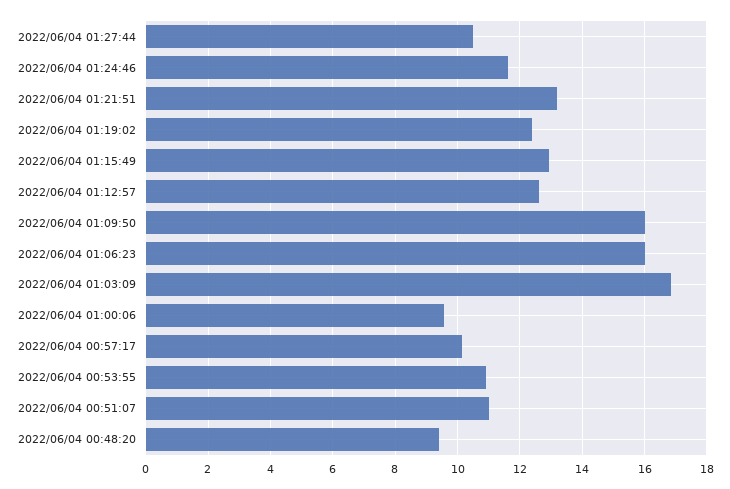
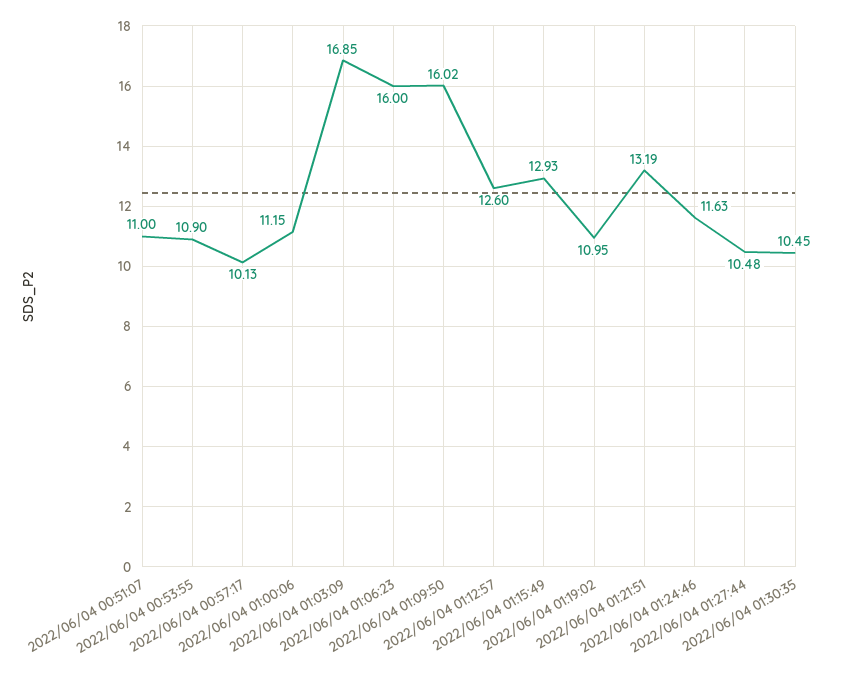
2022/06/04 01:19:02: 12.4 -> 10.95
2022/06/04 01:00:06: 9.6 -> 11.15
2022/06/04 00:48:20: 9.4 -> none
2022/06/04 01:30:35: none -> 10.45

